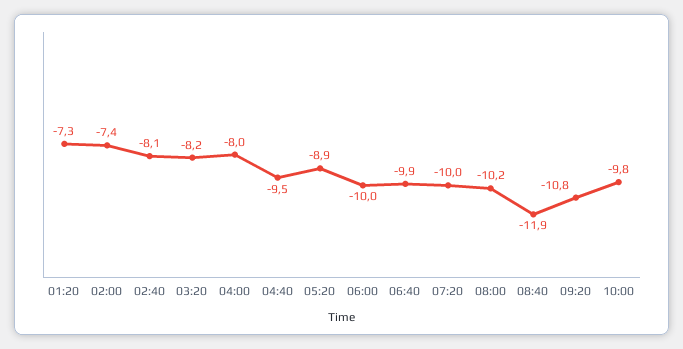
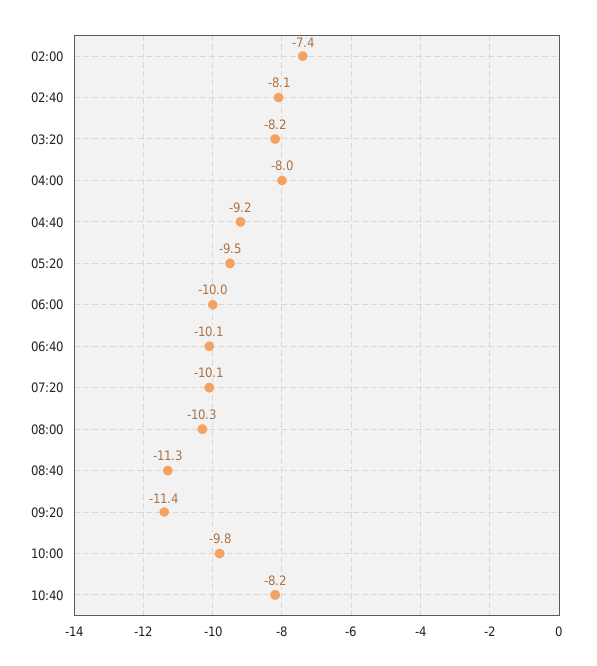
01:20: -7.3 -> none
04:40: -9.5 -> -9.2
05:20: -8.9 -> -9.5
06:40: -9.9 -> -10.1
07:20: -10 -> -10.1
08:00: -10.2 -> -10.3
08:40: -11.9 -> -11.3
09:20: -10.8 -> -11.4
10:40: none -> -8.2

